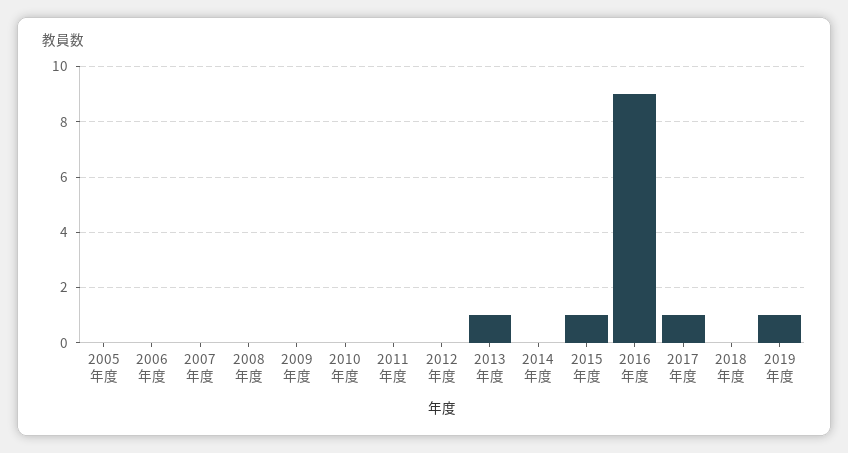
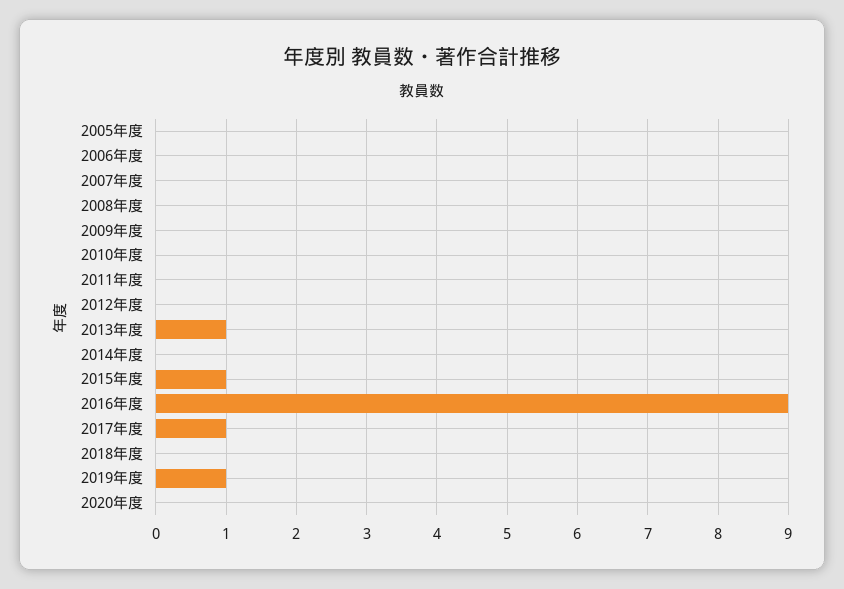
2020年度: none -> 0

